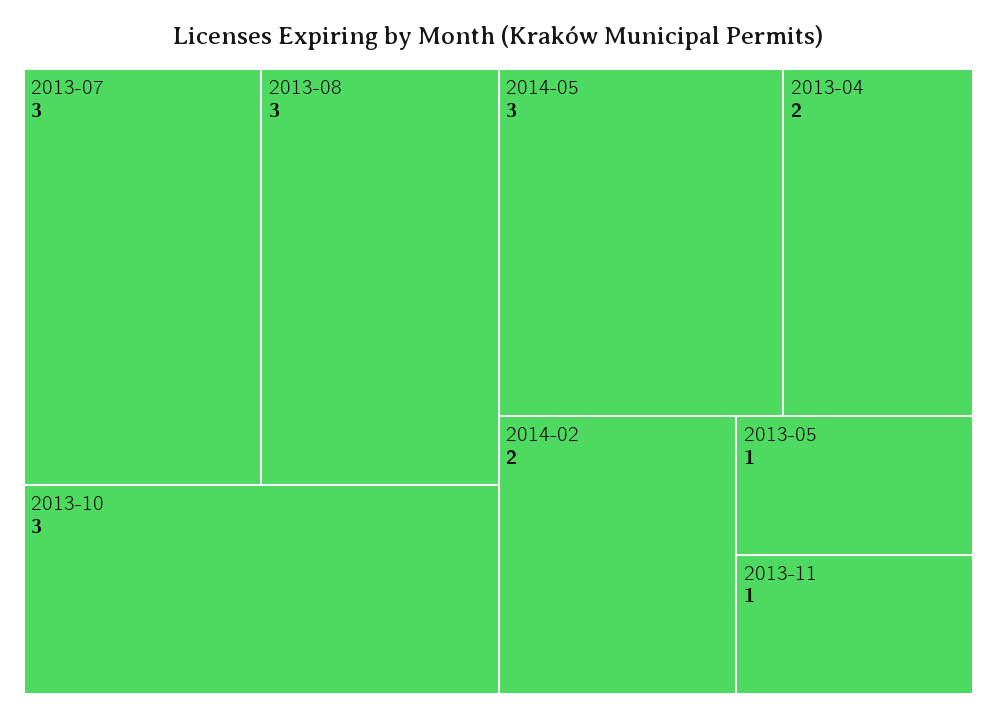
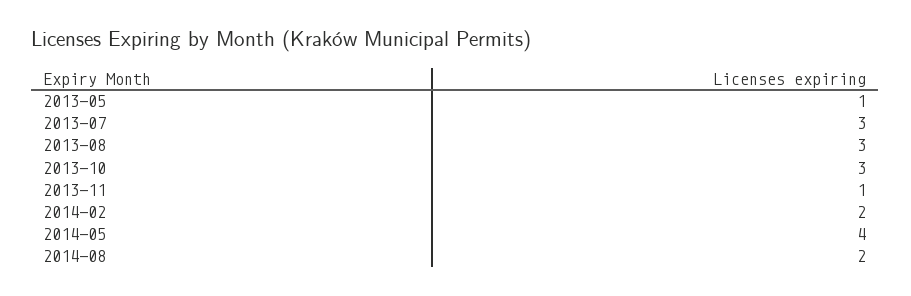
2014-05: 3 -> 4
2013-04: 2 -> none
2014-08: none -> 2

